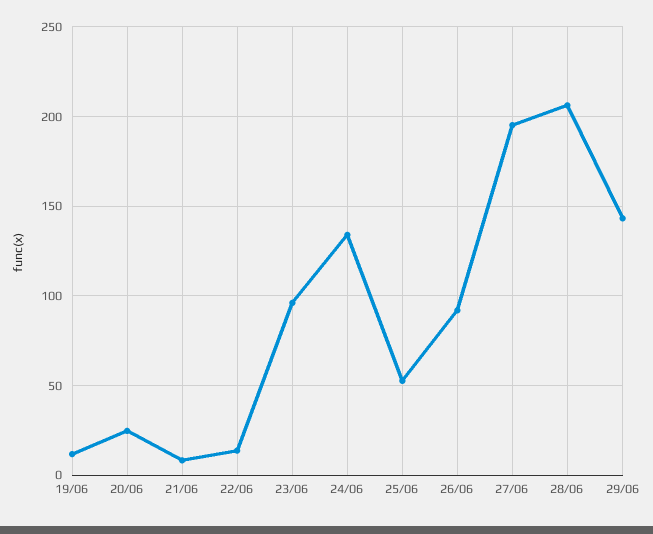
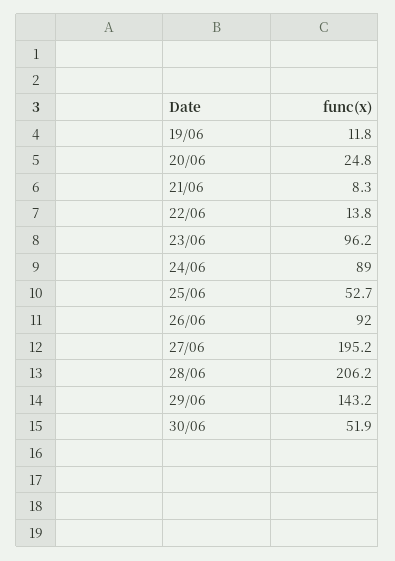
24/06: 135 -> 89
30/06: none -> 51.9

